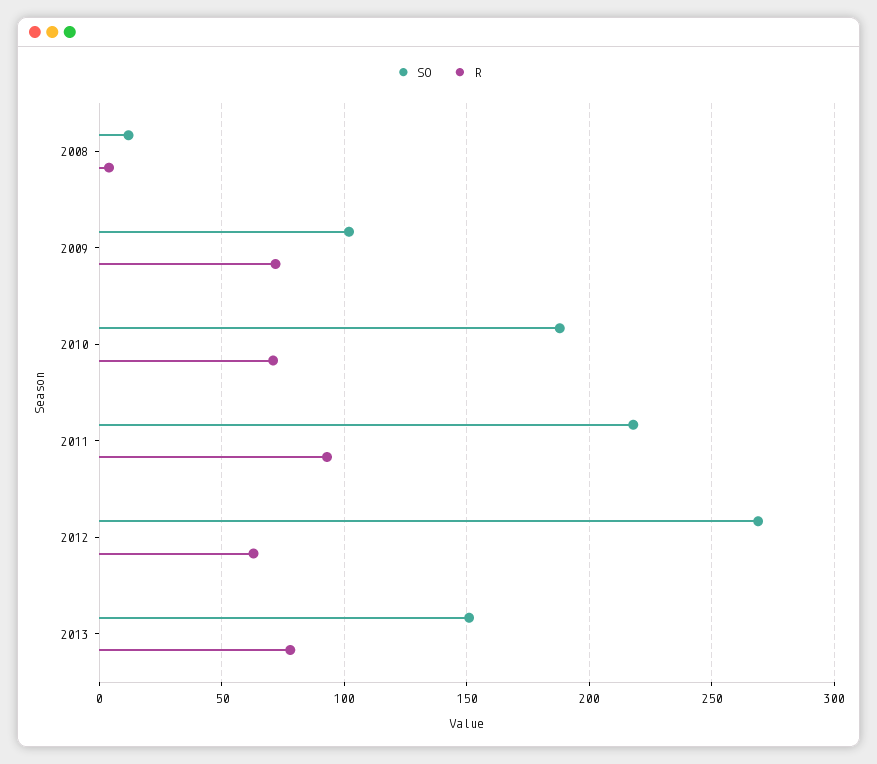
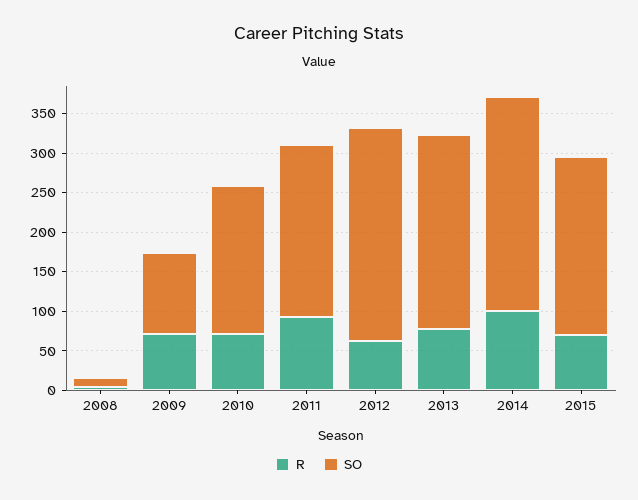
SO, 2013: 150 -> 250
R, 2014: none -> 100
SO, 2014: none -> 275
R, 2015: none -> 75
SO, 2015: none -> 225

